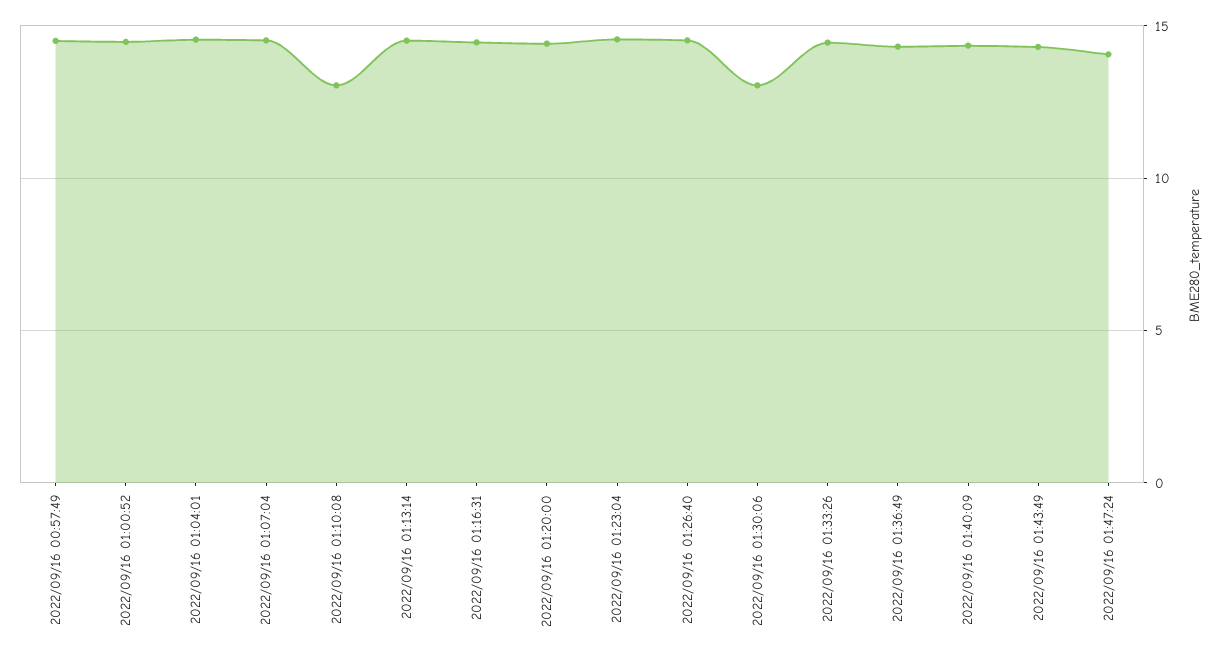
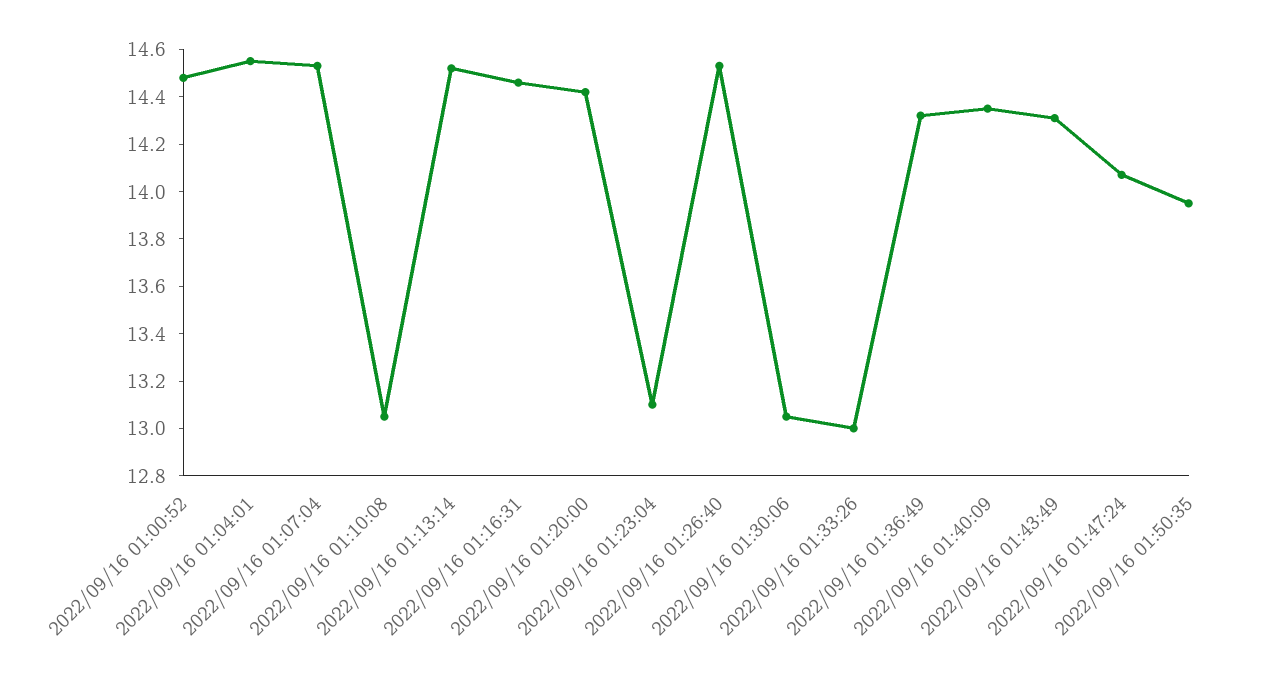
2022/09/16 00:57:49: 14.5 -> none
2022/09/16 01:23:04: 14.5 -> 13.1
2022/09/16 01:33:26: 14.5 -> 13
2022/09/16 01:50:35: none -> 13.95

